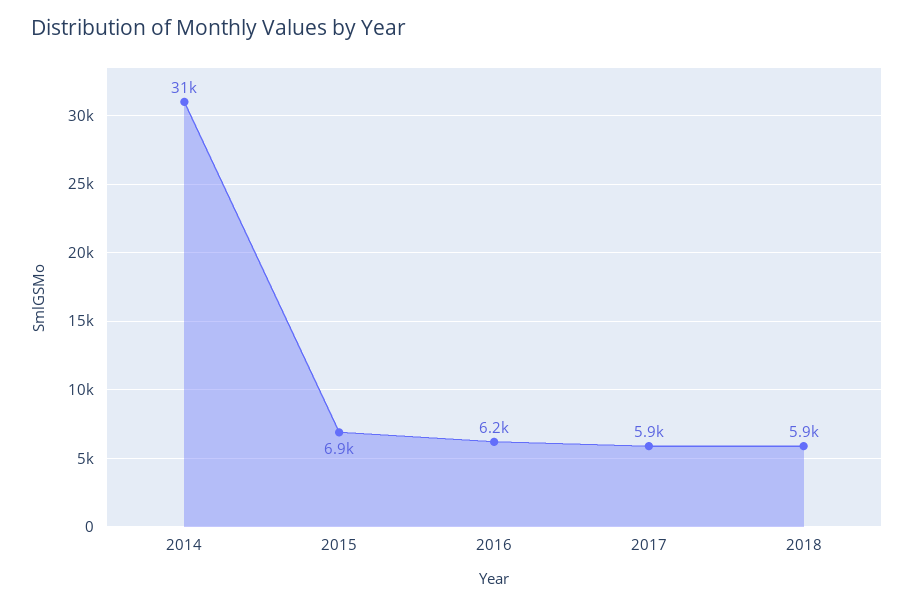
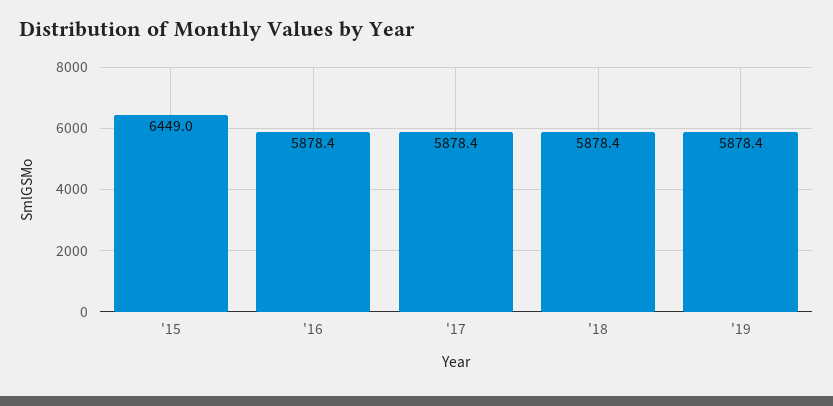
2014: 31000 -> none
2015: 6900 -> 6449
2016: 6200 -> 5878.4
'19: none -> 5878.4

